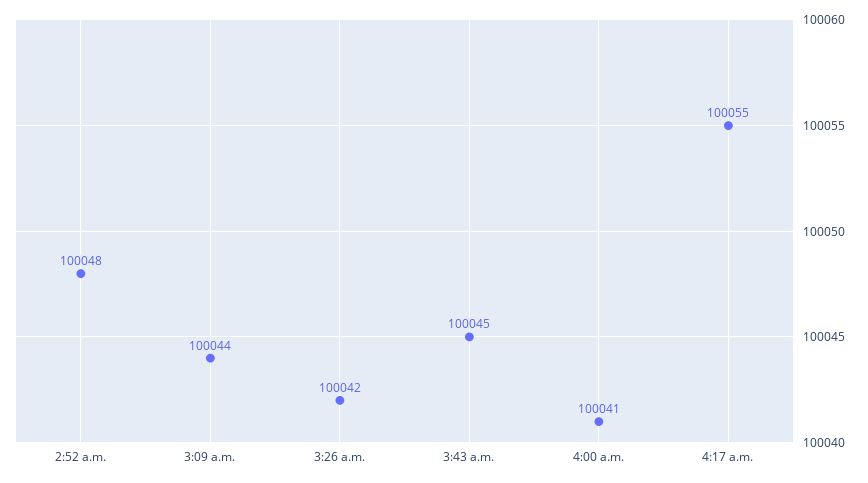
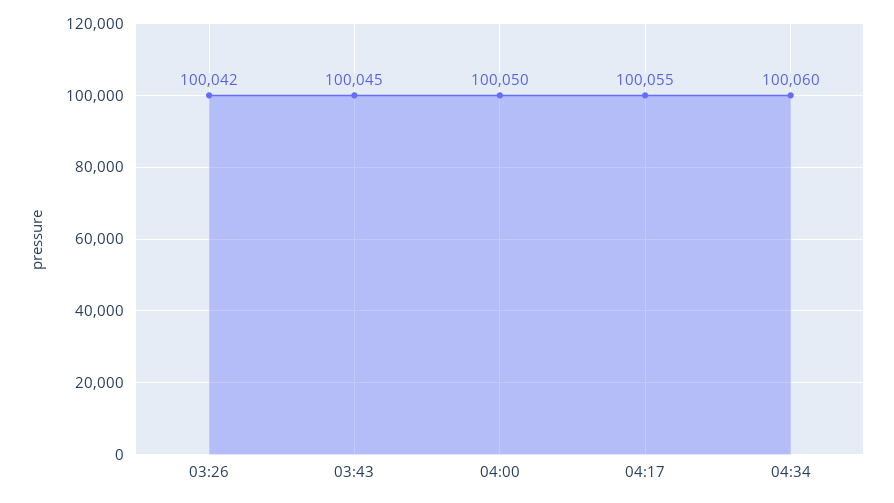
2:52 a.m.: 100048 -> none
3:09 a.m.: 100044 -> none
4:00 a.m.: 100041 -> 100050
04:34: none -> 100060

